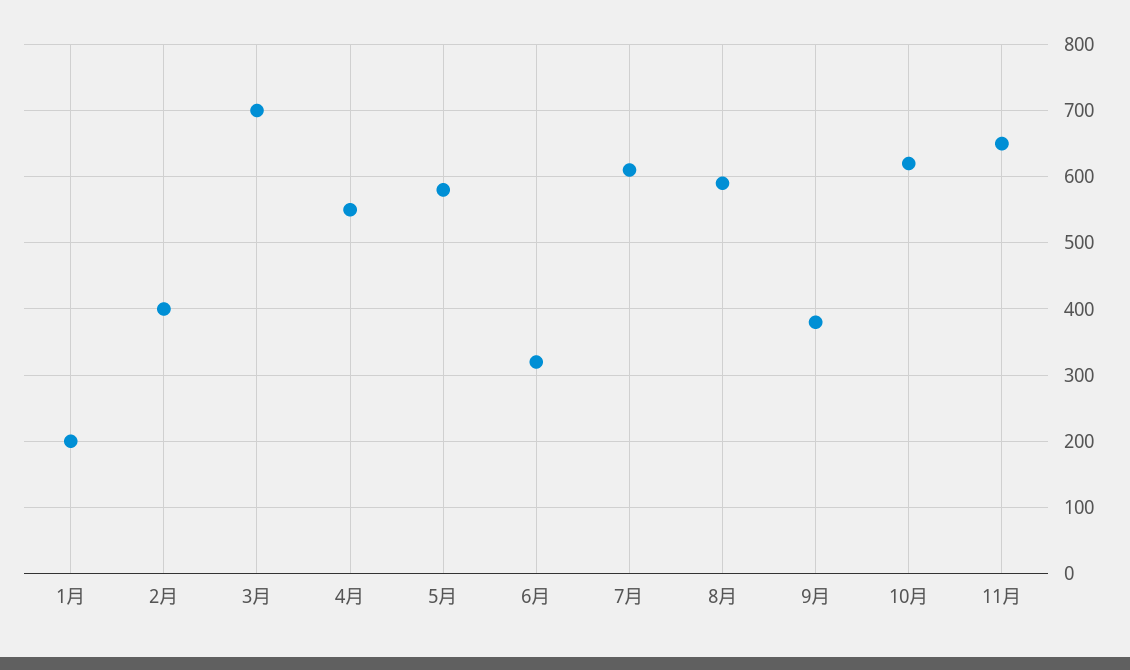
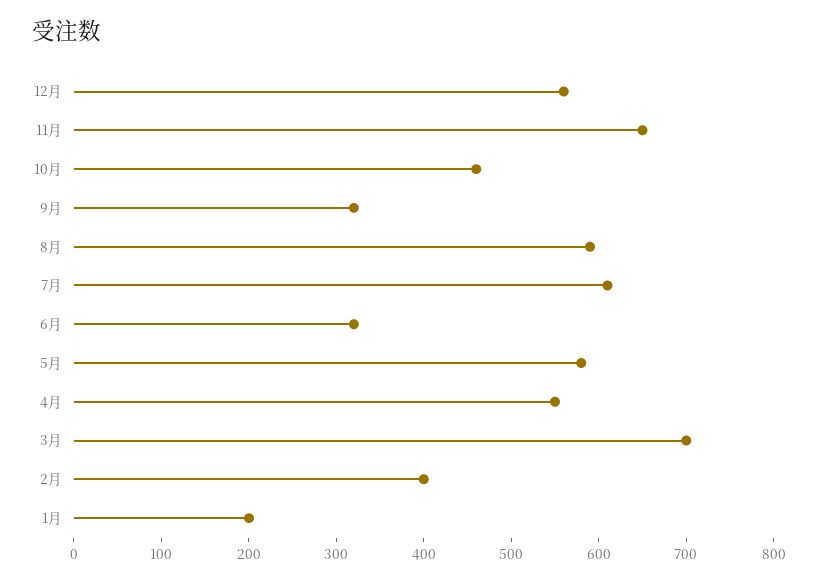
9月: 380 -> 320
10月: 620 -> 460
12月: none -> 560

